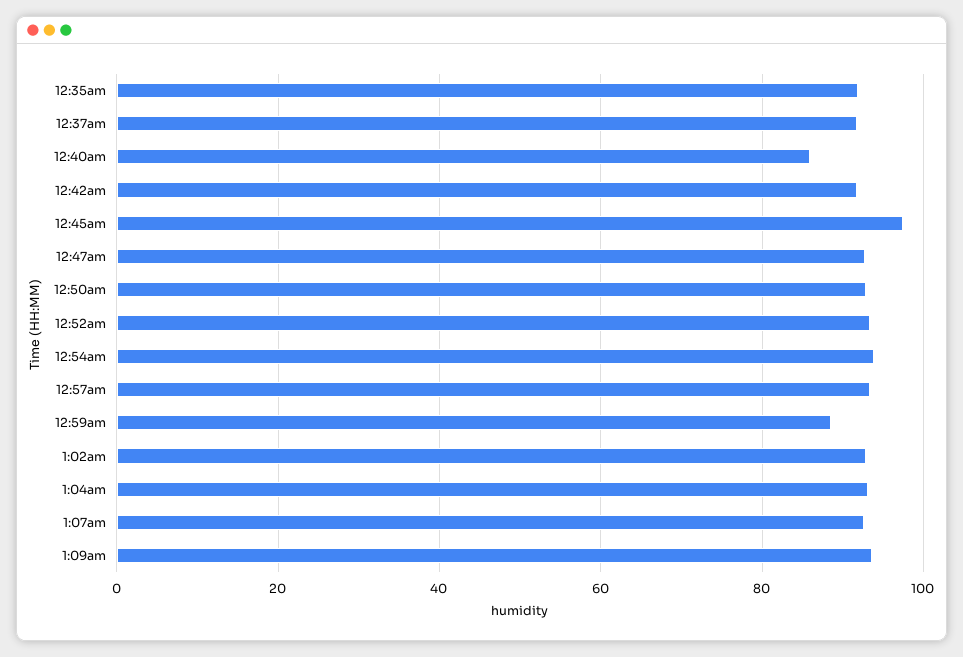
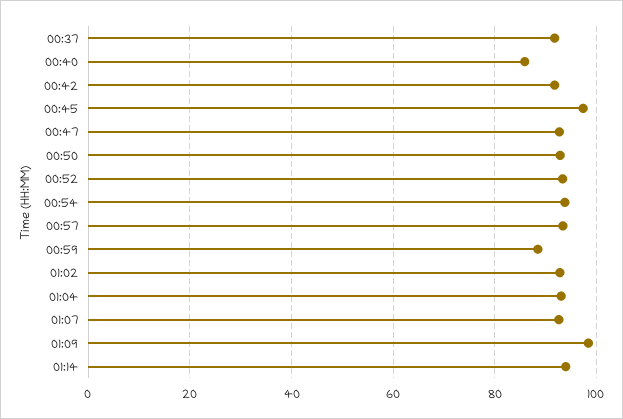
12:35am: 92 -> none
1:09am: 94 -> 98
01:14: none -> 94

